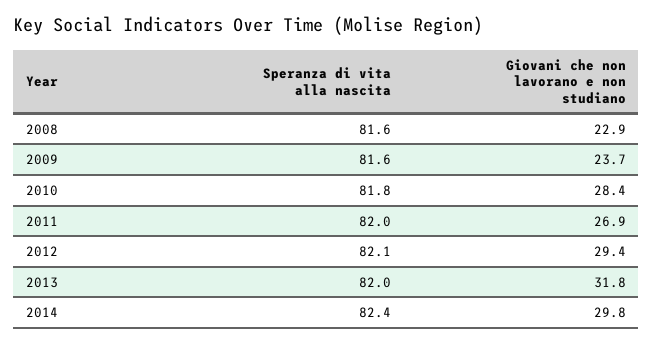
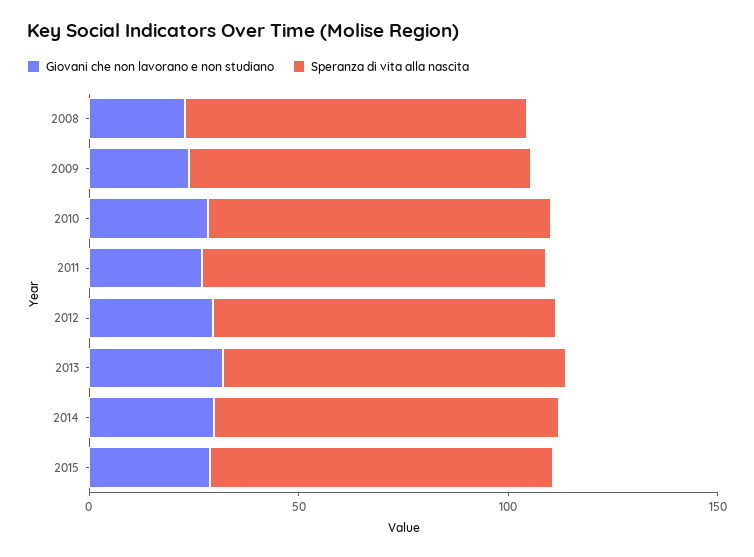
Giovani che non lavorano e non studiano, 2015: none -> 30
Speranza di vita alla nascita, 2015: none -> 80

